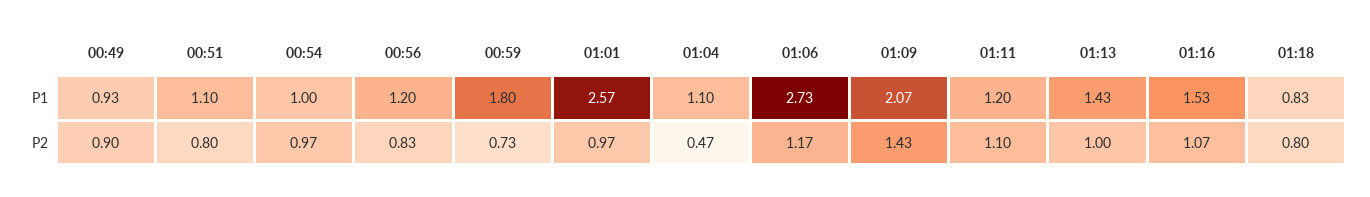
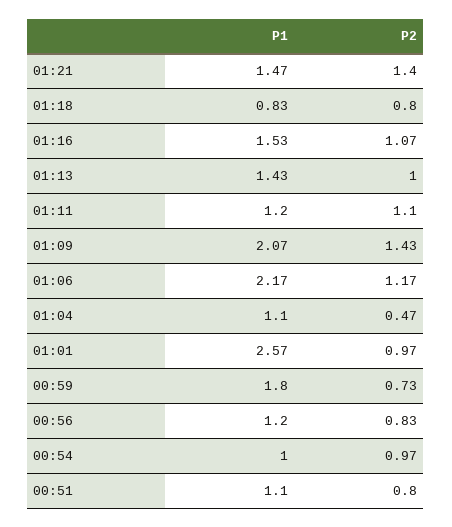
00:49, P1: 0.93 -> none
01:06, P1: 2.73 -> 2.17
00:49, P2: 0.9 -> none
01:21, P1: none -> 1.47
01:21, P2: none -> 1.4

